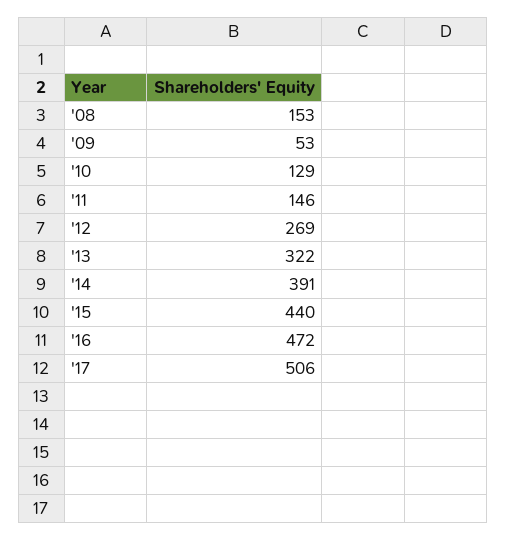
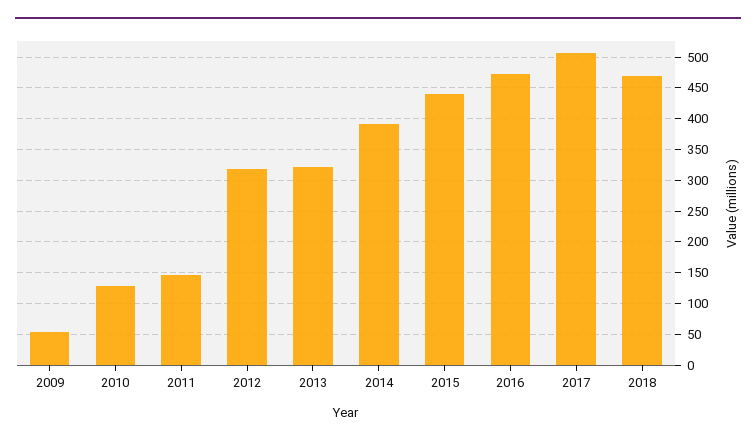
'08: 153 -> none
'12: 269 -> 320
2018: none -> 470

